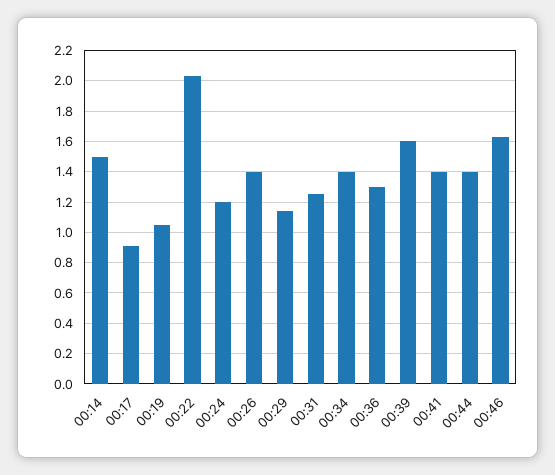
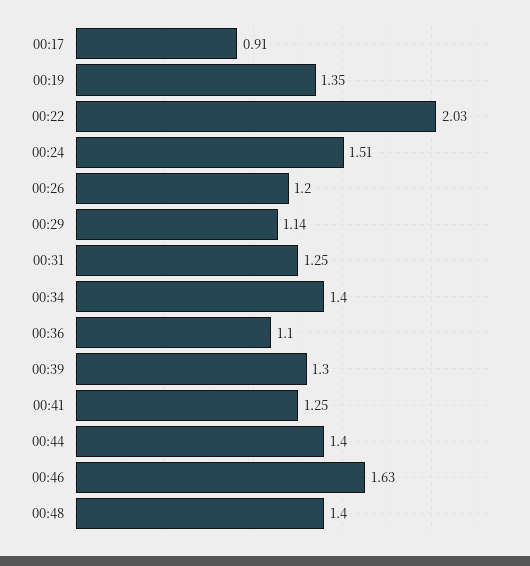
00:14: 1.5 -> none
00:19: 1.05 -> 1.35
00:24: 1.2 -> 1.51
00:26: 1.4 -> 1.2
00:36: 1.3 -> 1.1
00:39: 1.6 -> 1.3
00:41: 1.4 -> 1.25
00:48: none -> 1.4

